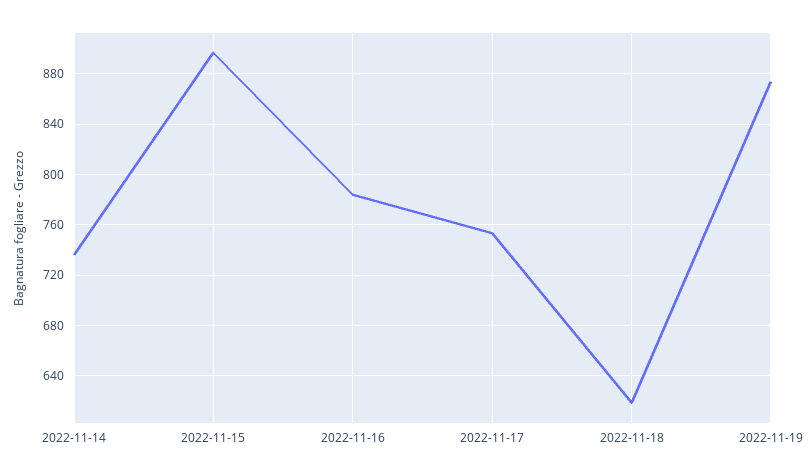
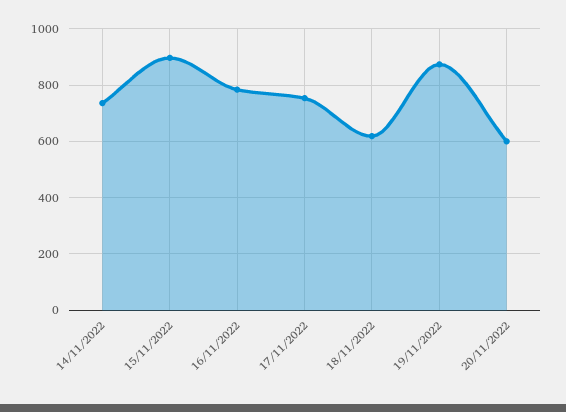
20/11/2022: none -> 600

